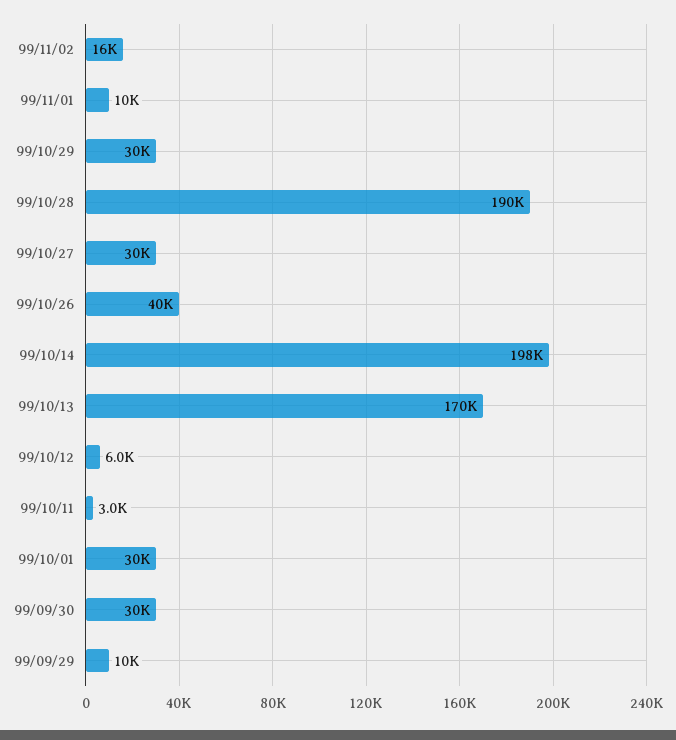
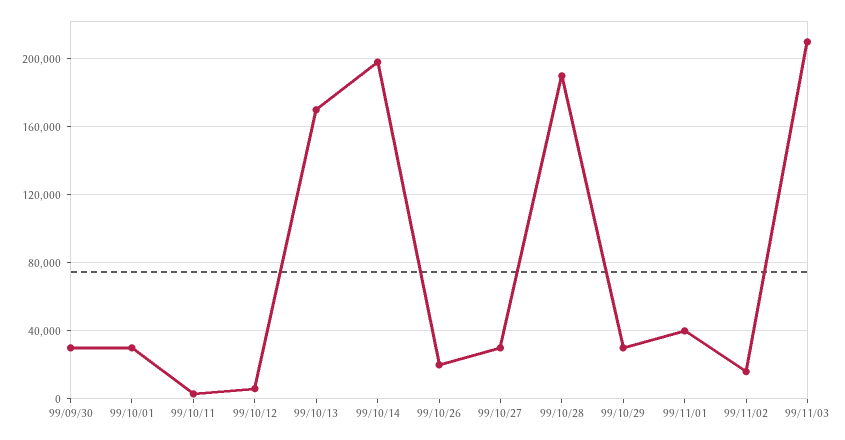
99/11/01: 10000 -> 40000
99/10/26: 40000 -> 20000
99/09/29: 10000 -> none
99/11/03: none -> 210000

